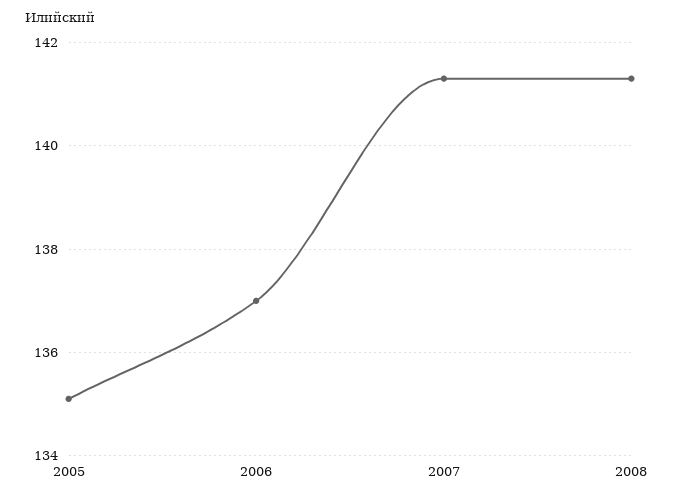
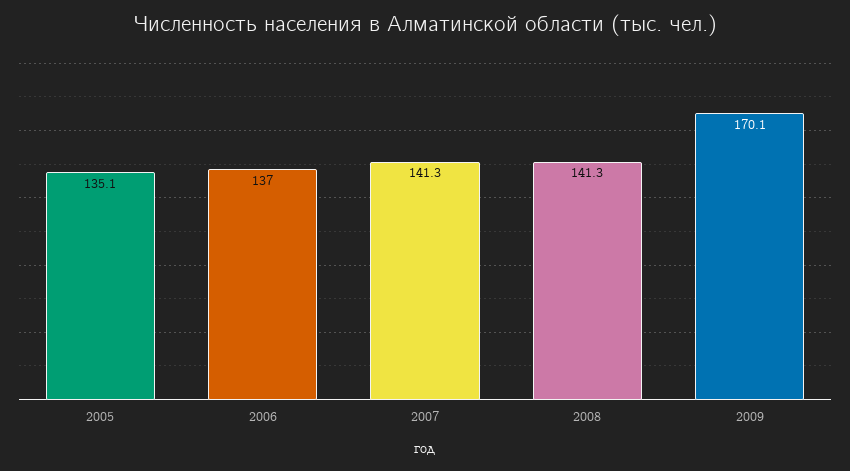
2009: none -> 170.1

